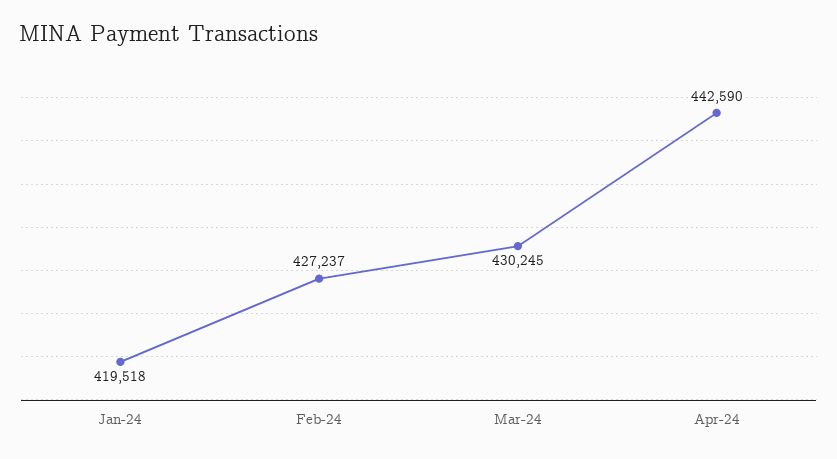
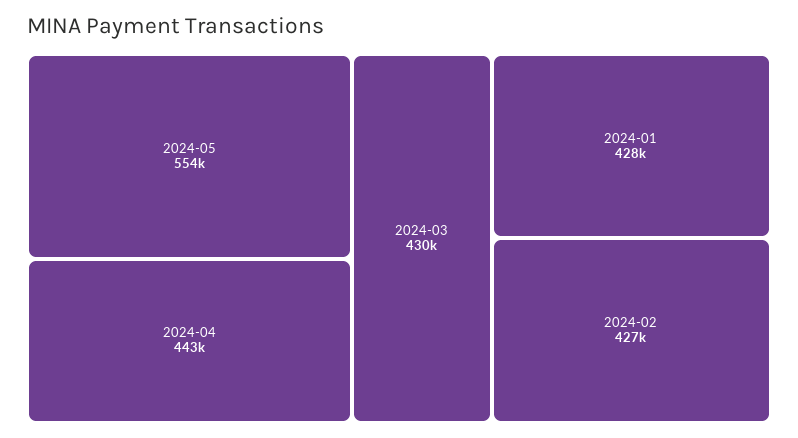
Jan-24: 419518 -> 428000
2024-05: none -> 554000

